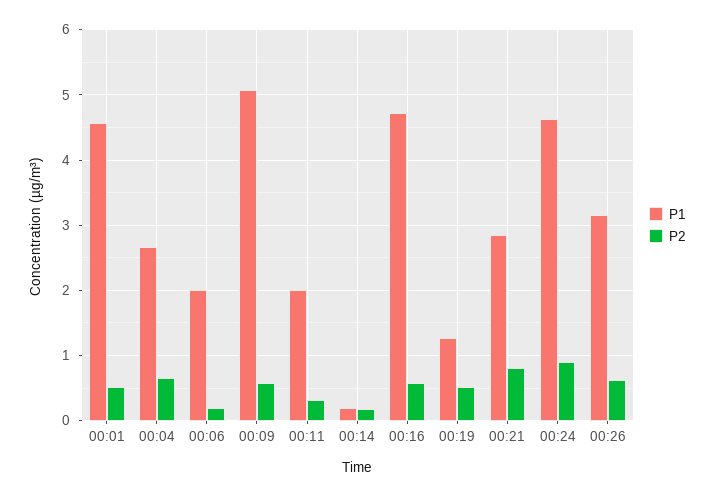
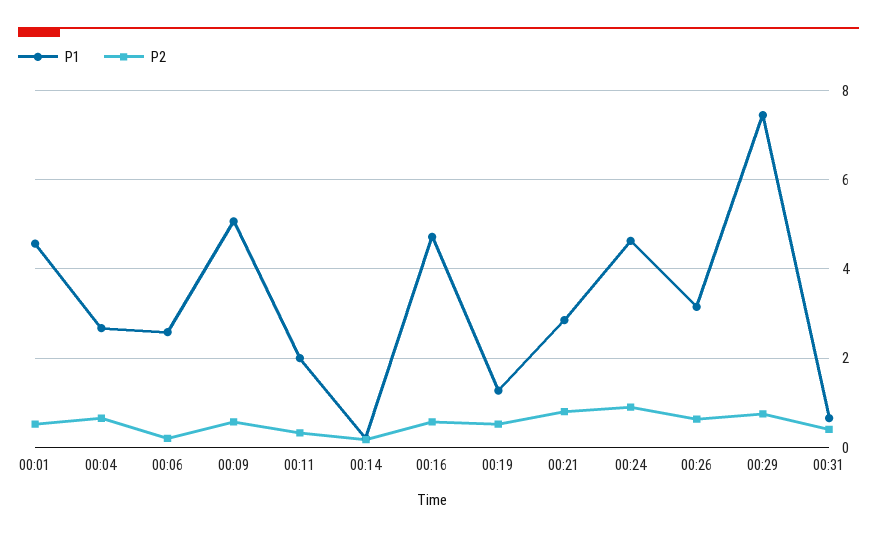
P1, 00:06: 2 -> 2.6
P1, 00:29: none -> 7.4
P2, 00:29: none -> 0.8
P1, 00:31: none -> 0.6
P2, 00:31: none -> 0.4

